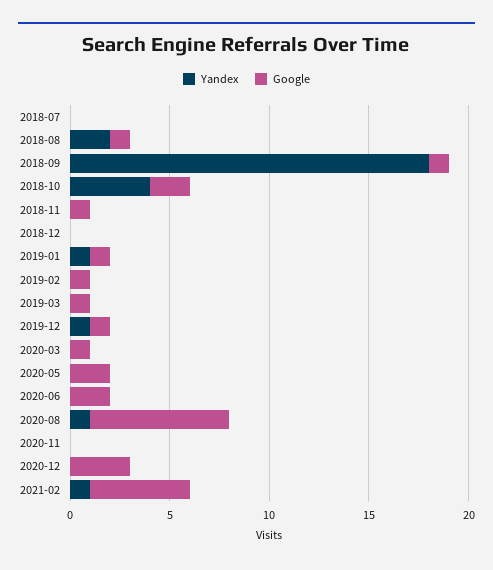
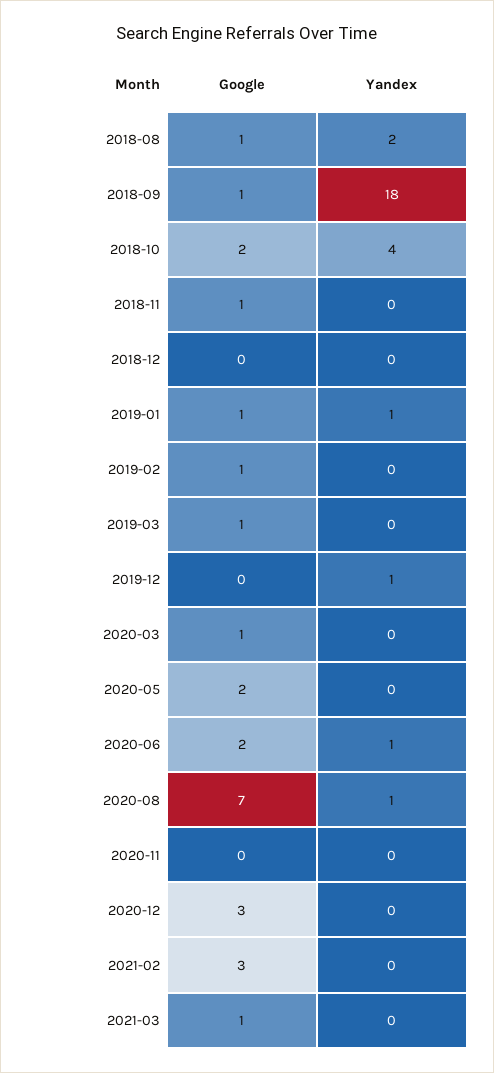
Yandex, 2018-07: 0 -> none
Google, 2018-07: 0 -> none
Google, 2019-12: 1 -> 0
Yandex, 2020-06: 0 -> 1
Yandex, 2021-02: 1 -> 0
Google, 2021-02: 5 -> 3
Google, 2021-03: none -> 1
Yandex, 2021-03: none -> 0

